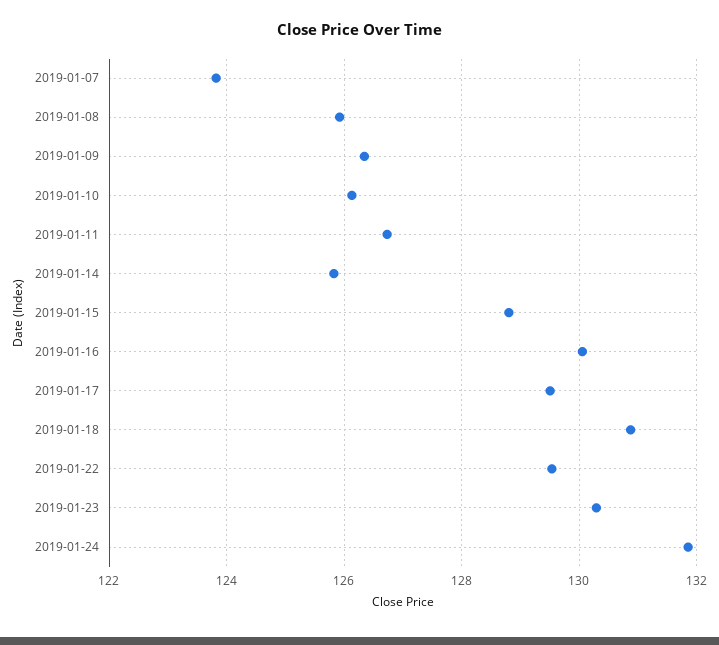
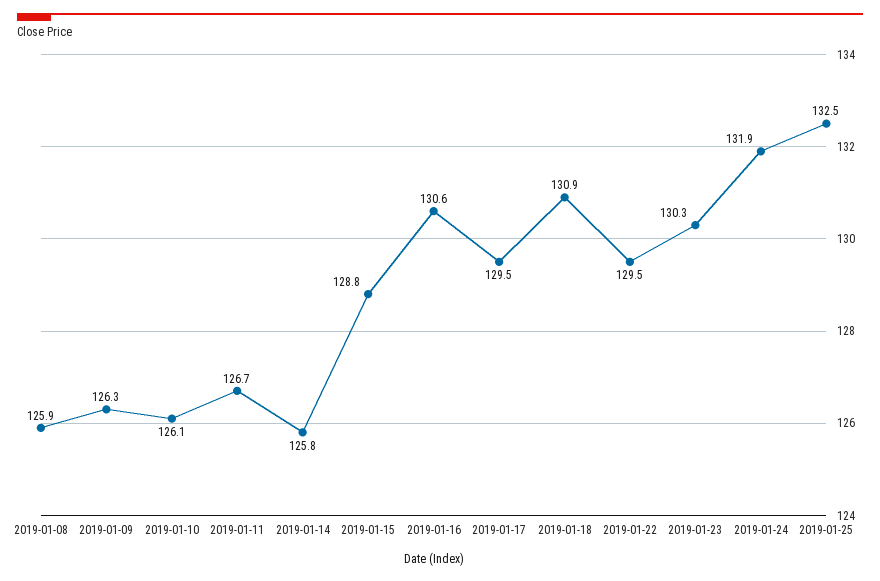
2019-01-07: 123.8 -> none
2019-01-16: 130 -> 130.6
2019-01-25: none -> 132.5

